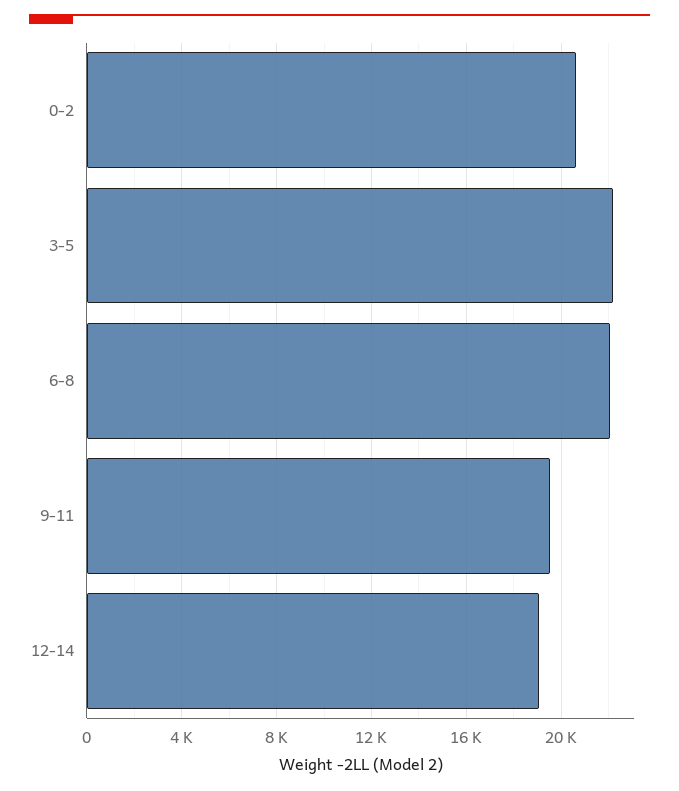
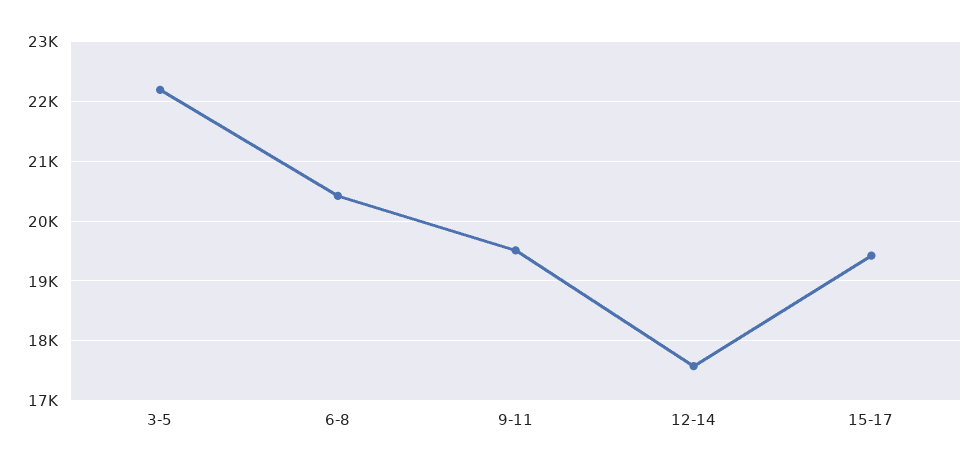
0-2: 20500 -> none
6-8: 22000 -> 20400
12-14: 19000 -> 17600
15-17: none -> 19400

